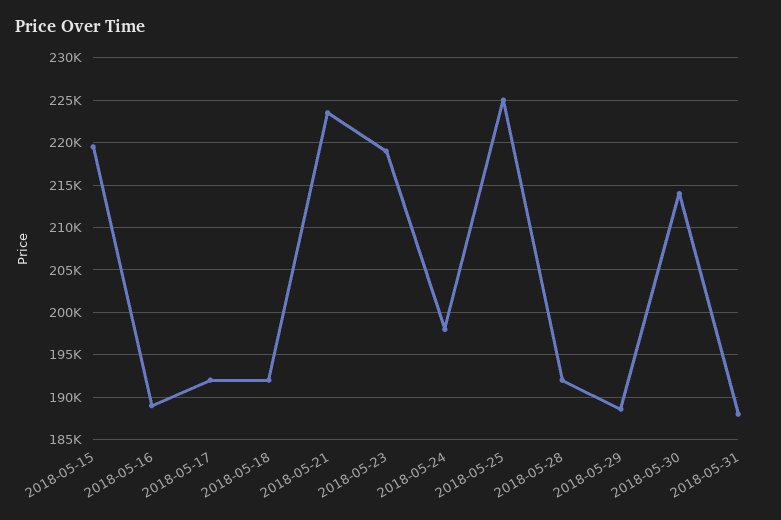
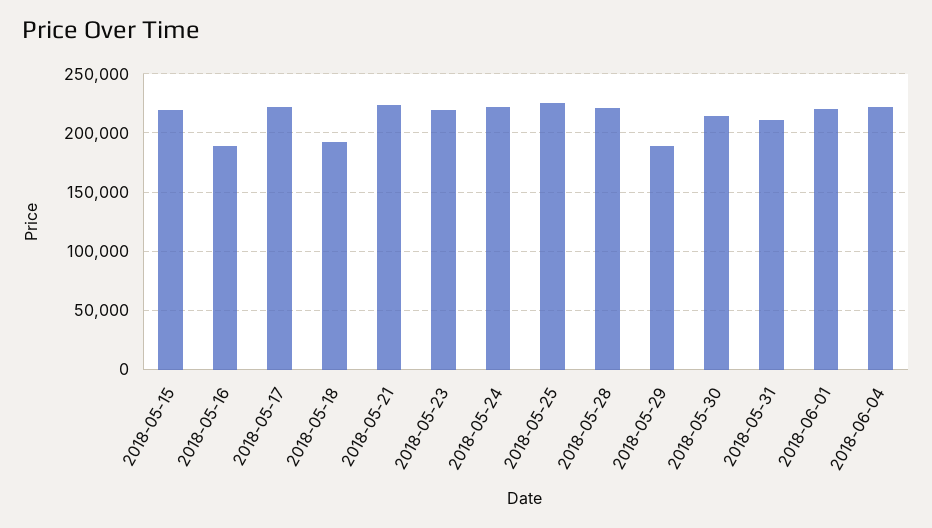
2018-05-17: 192000 -> 220000
2018-05-24: 198000 -> 220000
2018-05-28: 192000 -> 220000
2018-05-31: 188000 -> 210000
2018-06-01: none -> 220000
2018-06-04: none -> 220000

